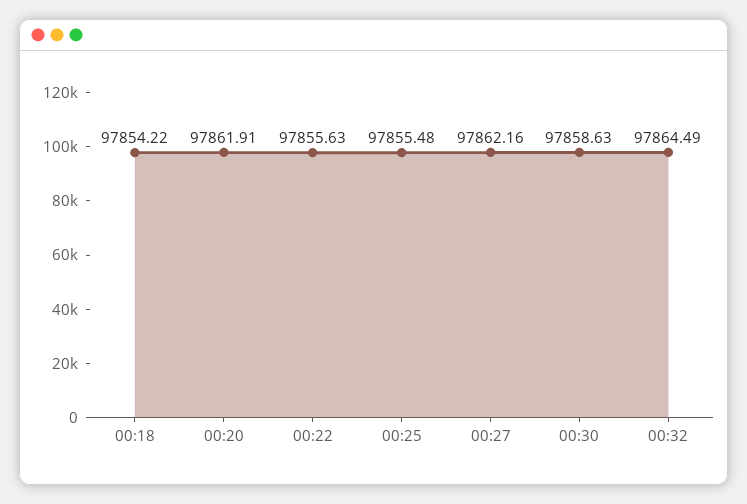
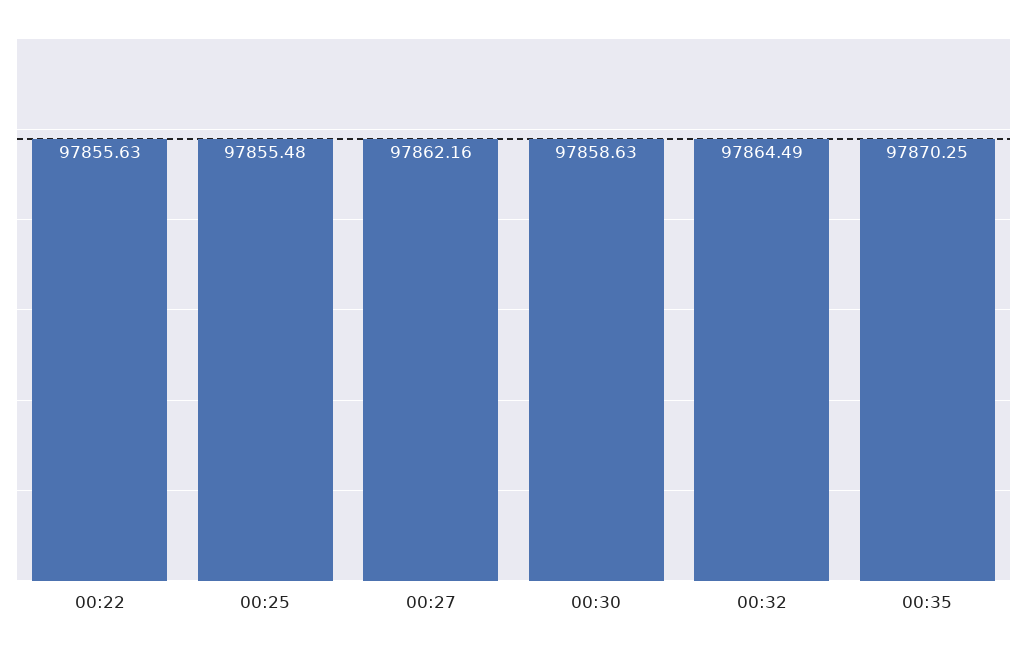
00:18: 97854.22 -> none
00:20: 97861.91 -> none
00:35: none -> 97870.25

